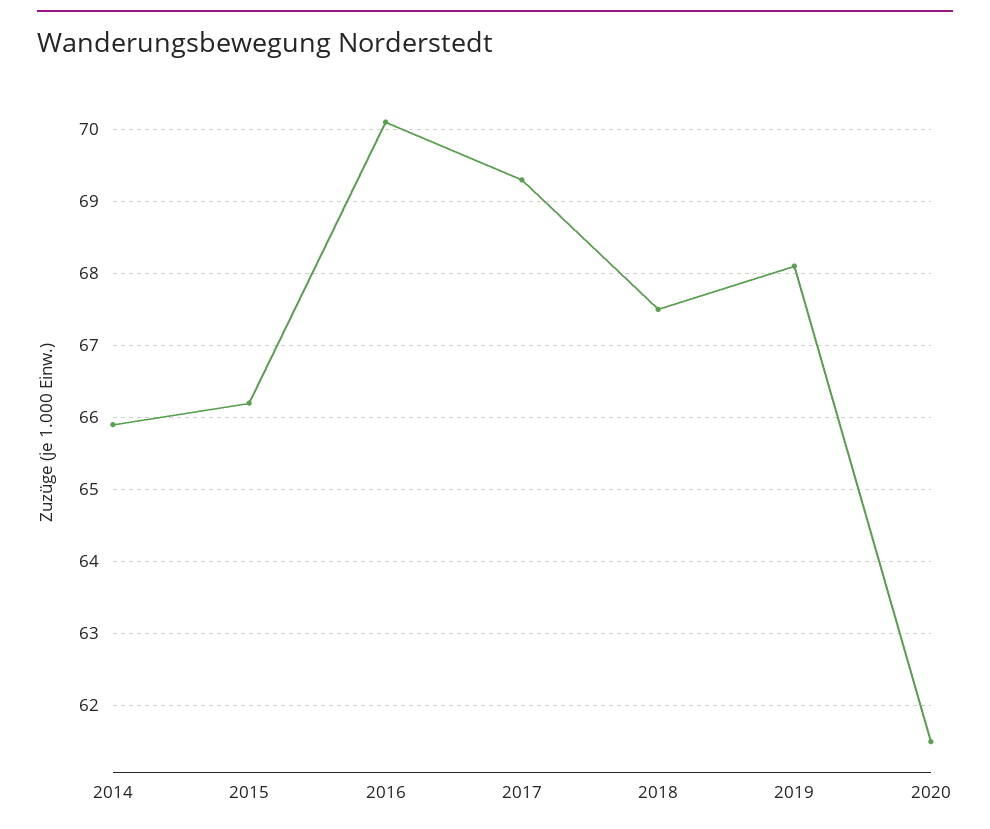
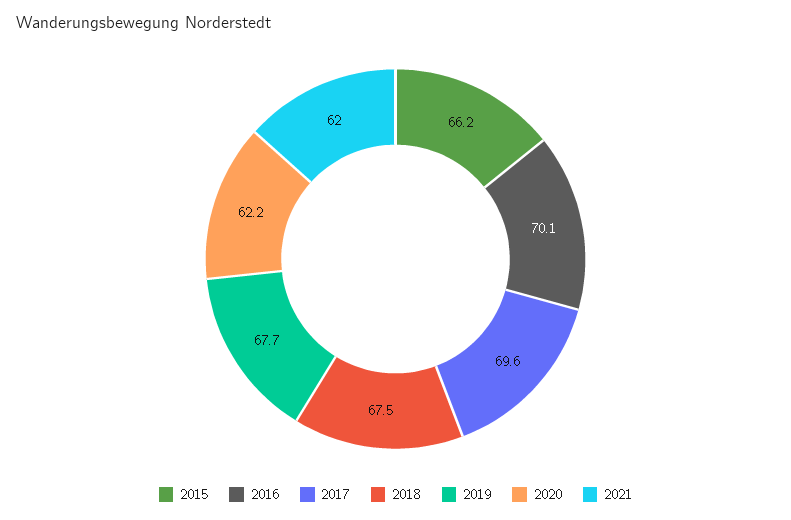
2014: 65.9 -> none
2017: 69.3 -> 69.6
2019: 68.1 -> 67.7
2020: 61.5 -> 62.2
2021: none -> 62

